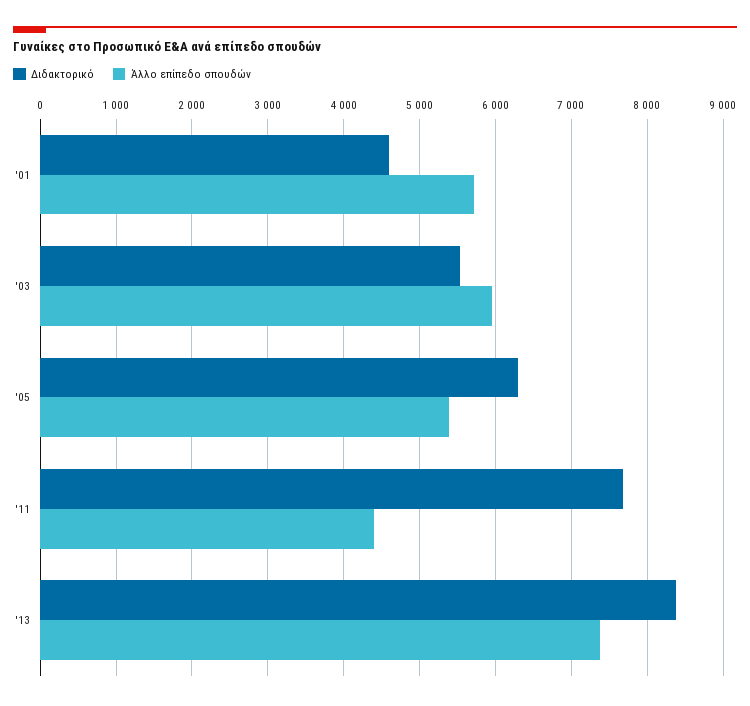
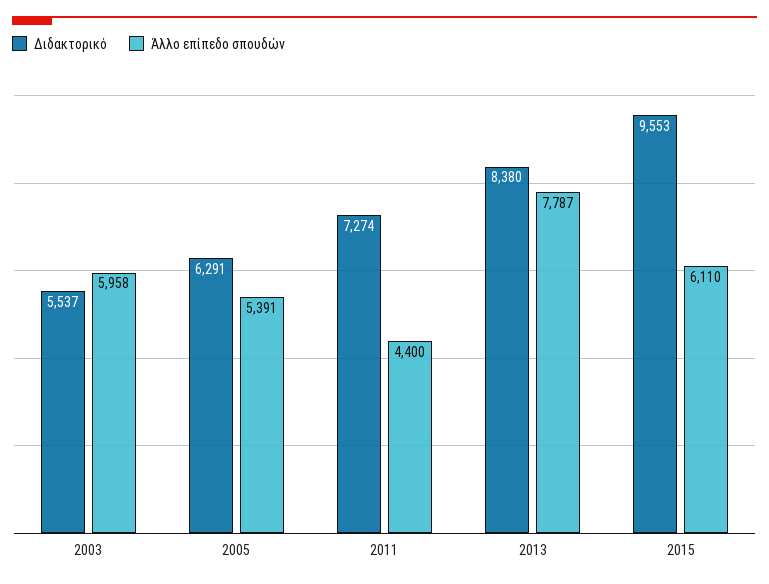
Διδακτορικό, '01: 4600 -> none
Άλλο επίπεδο σπουδών, '01: 5700 -> none
Διδακτορικό, '11: 7700 -> 7274
Άλλο επίπεδο σπουδών, '13: 7400 -> 7787
Διδακτορικό, 2015: none -> 9553
Άλλο επίπεδο σπουδών, 2015: none -> 6110

